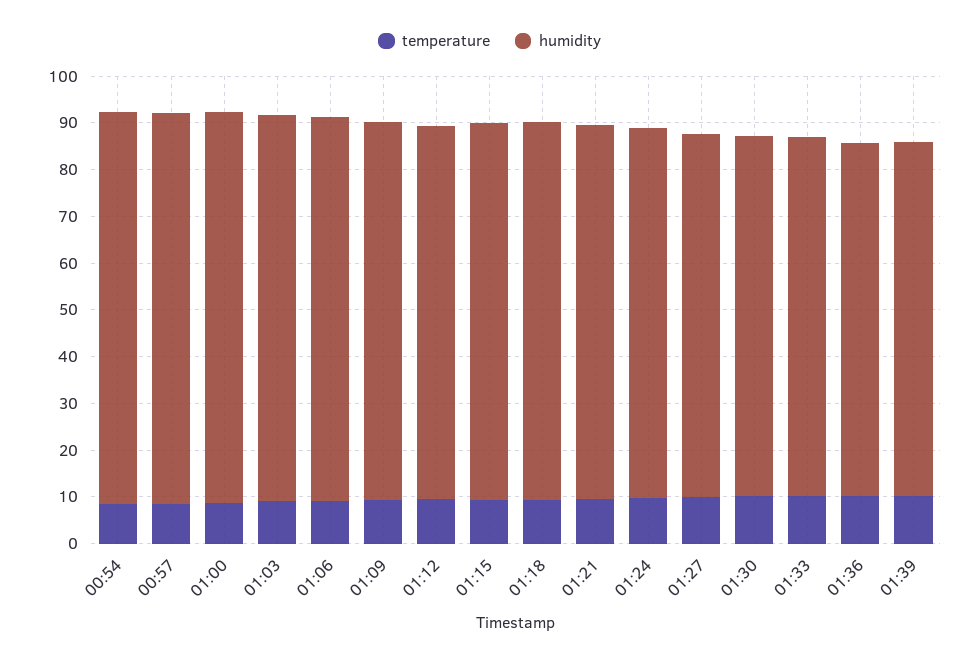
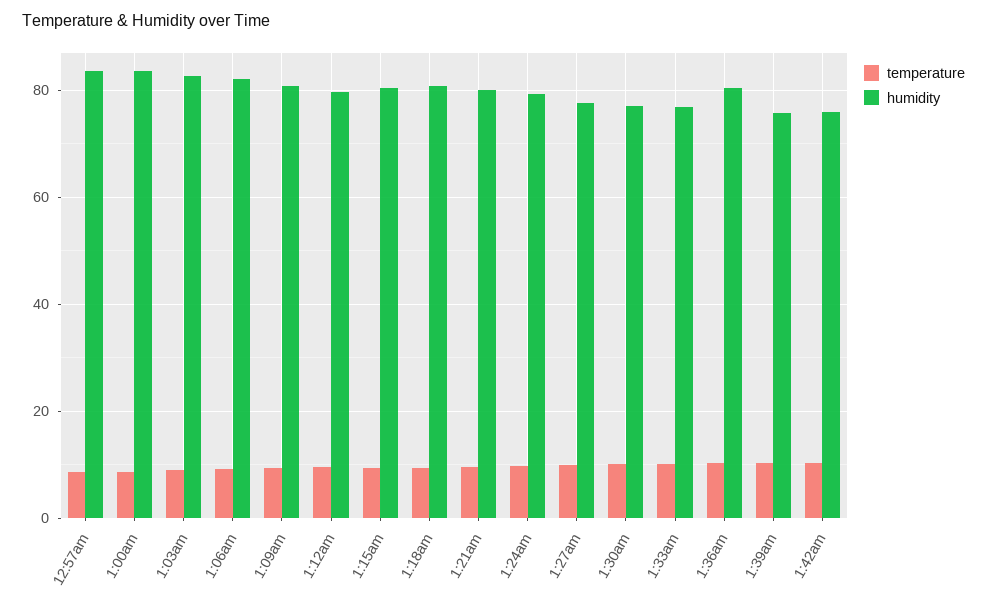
temperature, 00:54: 8 -> none
humidity, 00:54: 84 -> none
humidity, 01:36: 76 -> 80
temperature, 1:42am: none -> 10
humidity, 1:42am: none -> 76

